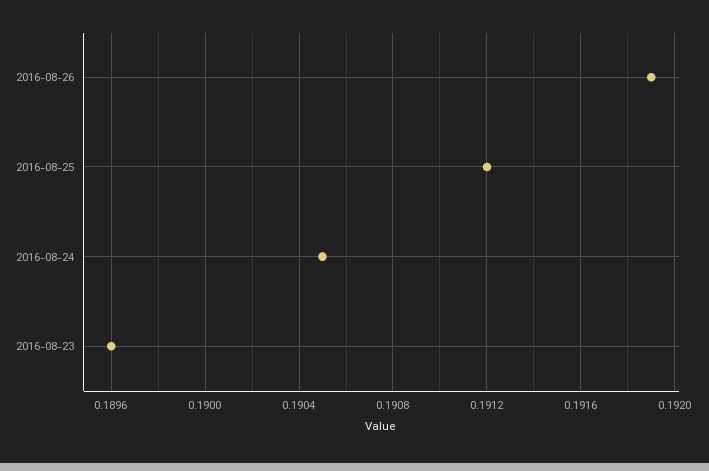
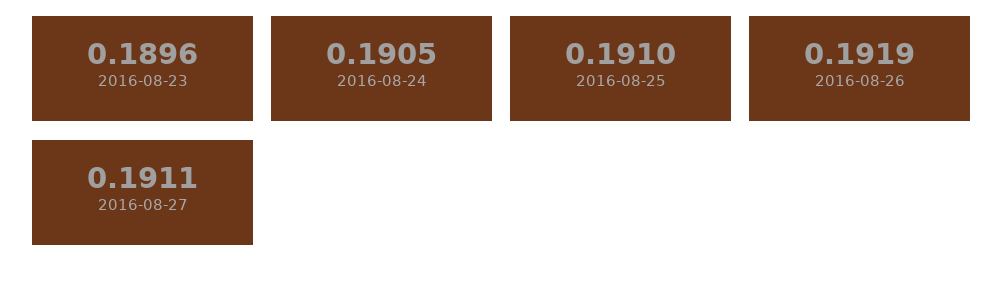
2016-08-25: 0.1912 -> 0.191
2016-08-27: none -> 0.1911

